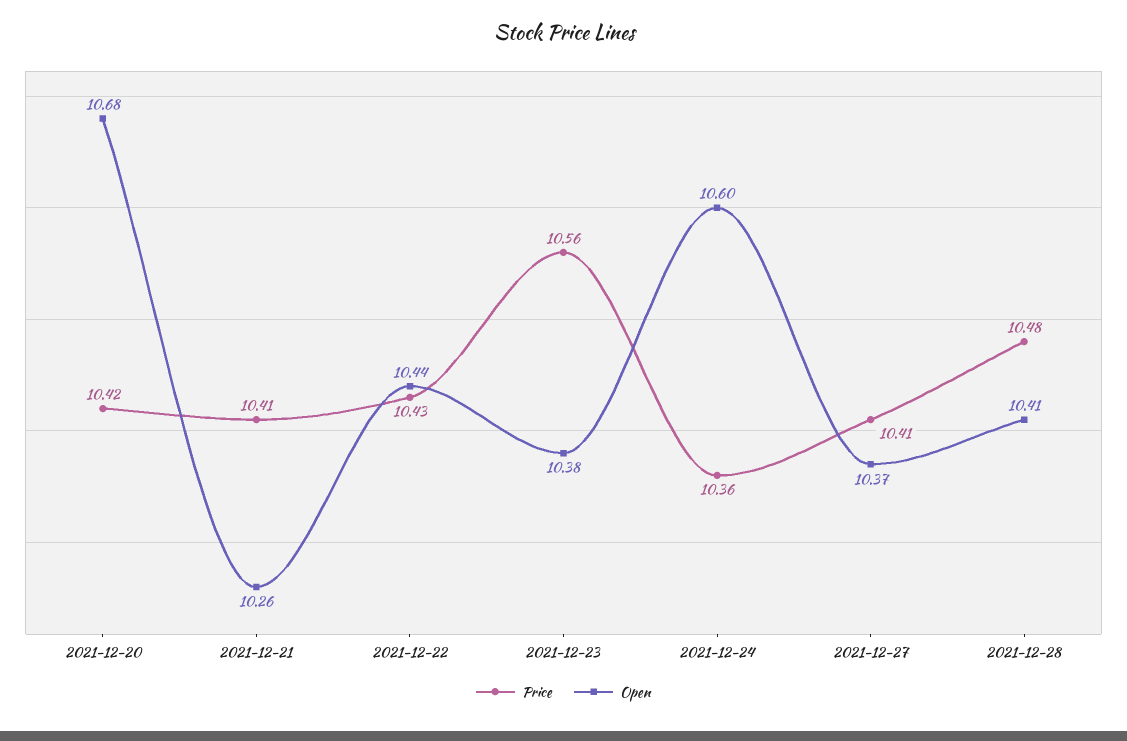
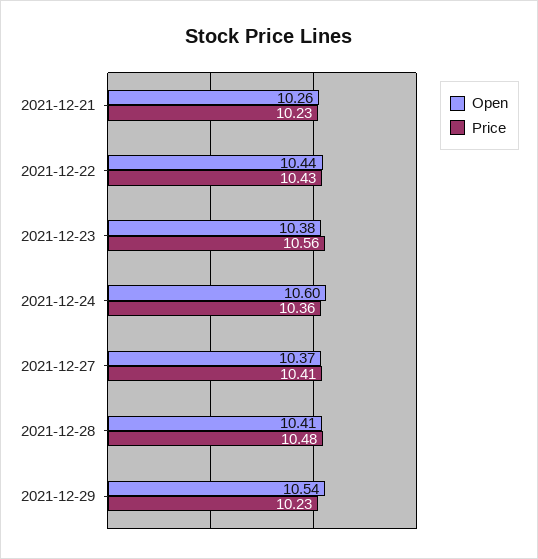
Price, 2021-12-20: 10.42 -> none
Open, 2021-12-20: 10.68 -> none
Price, 2021-12-21: 10.41 -> 10.23
Open, 2021-12-29: none -> 10.54
Price, 2021-12-29: none -> 10.23

